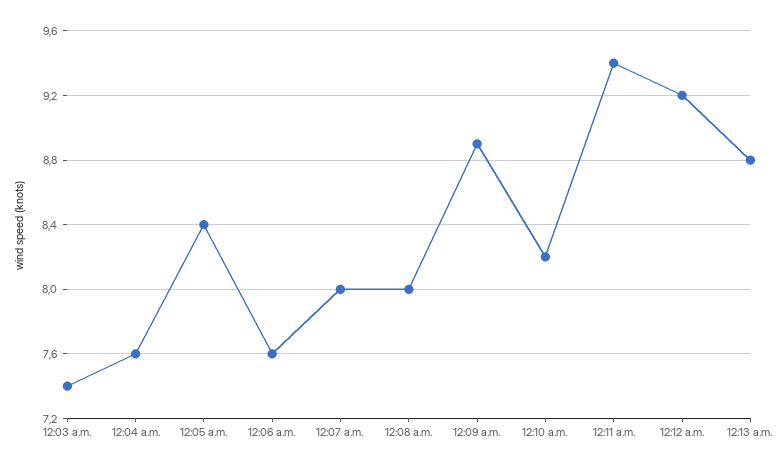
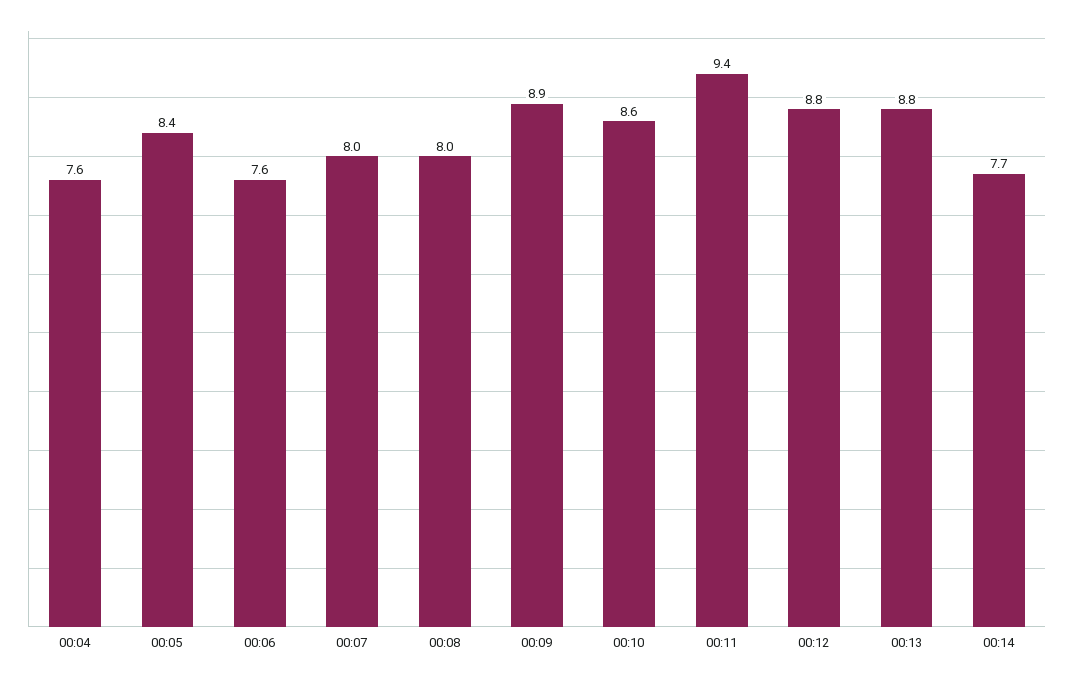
12:03 a.m.: 7.4 -> none
12:10 a.m.: 8.2 -> 8.6
12:12 a.m.: 9.2 -> 8.8
00:14: none -> 7.7

